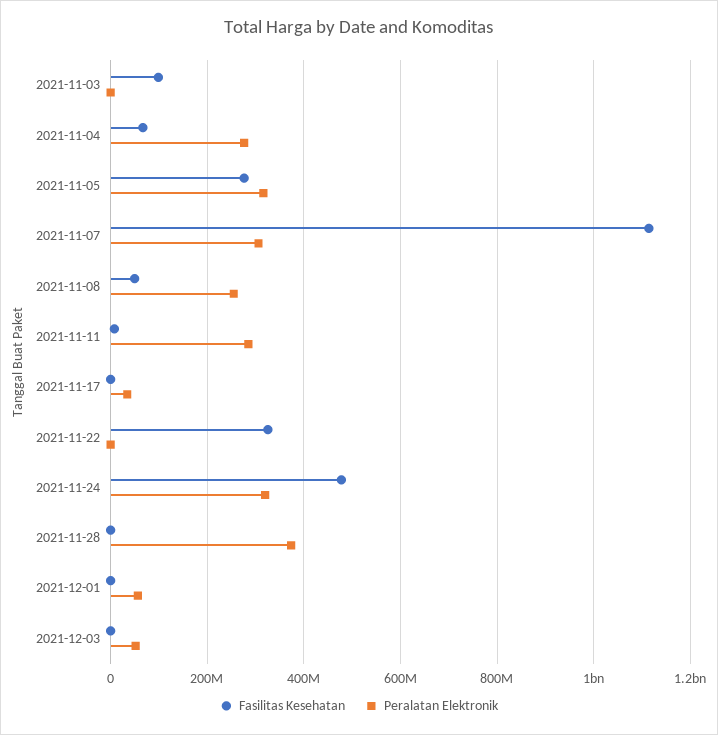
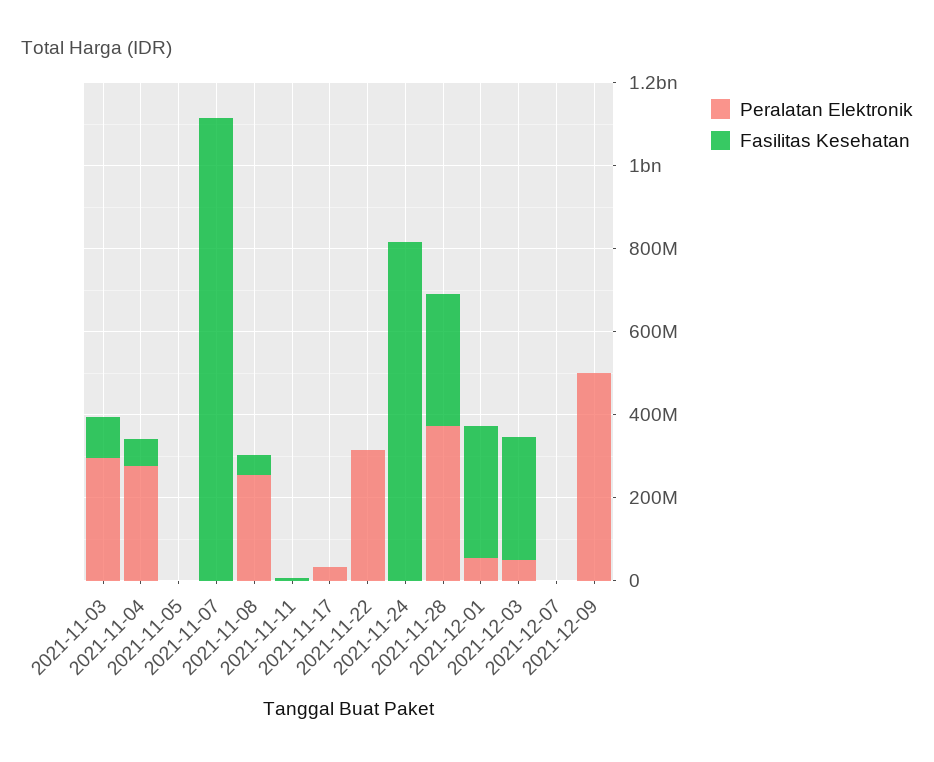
Peralatan Elektronik, 2021-11-03: 0 -> 300000000
Fasilitas Kesehatan, 2021-11-05: 280000000 -> 0
Peralatan Elektronik, 2021-11-05: 320000000 -> 0
Peralatan Elektronik, 2021-11-07: 300000000 -> 0
Peralatan Elektronik, 2021-11-11: 280000000 -> 0
Fasilitas Kesehatan, 2021-11-22: 320000000 -> 0
Peralatan Elektronik, 2021-11-22: 0 -> 300000000
Fasilitas Kesehatan, 2021-11-24: 480000000 -> 800000000
Peralatan Elektronik, 2021-11-24: 320000000 -> 0
Fasilitas Kesehatan, 2021-11-28: 0 -> 300000000
Fasilitas Kesehatan, 2021-12-01: 0 -> 300000000
Fasilitas Kesehatan, 2021-12-03: 0 -> 300000000
Peralatan Elektronik, 2021-12-07: none -> 0
Fasilitas Kesehatan, 2021-12-07: none -> 0
Peralatan Elektronik, 2021-12-09: none -> 500000000
Fasilitas Kesehatan, 2021-12-09: none -> 0

